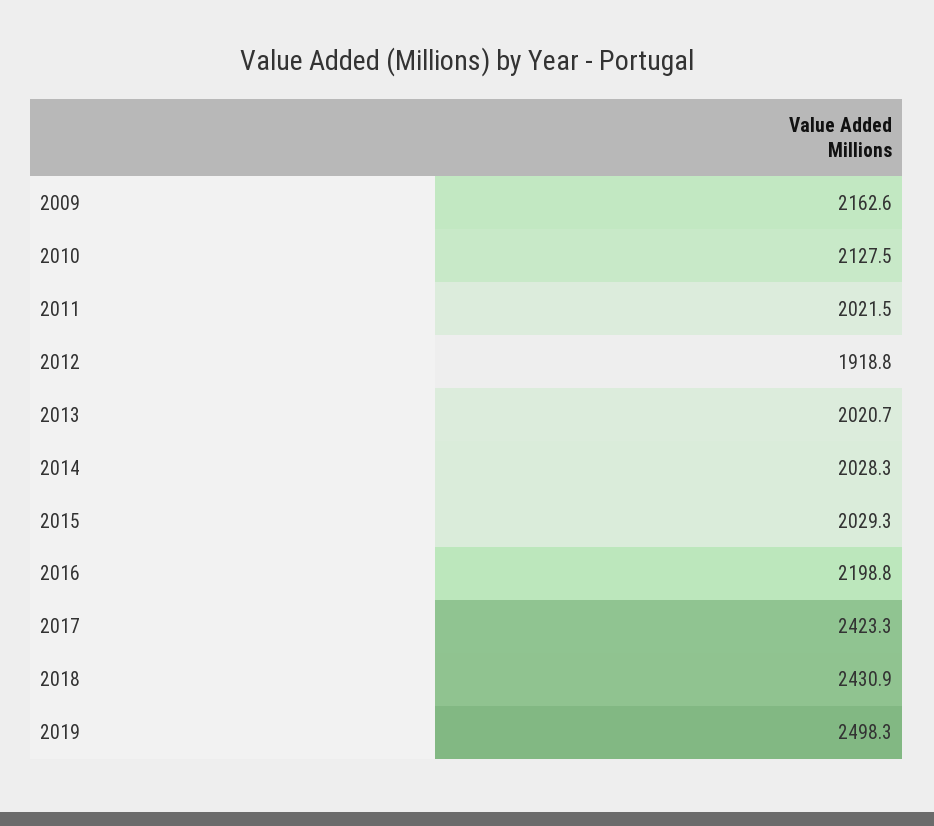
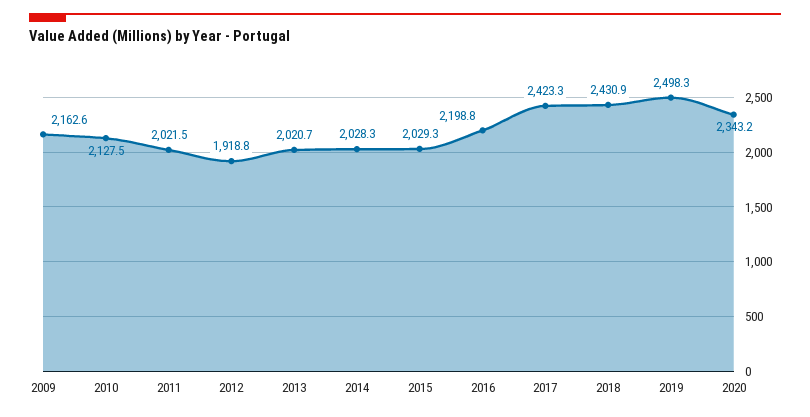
2020: none -> 2343.2

